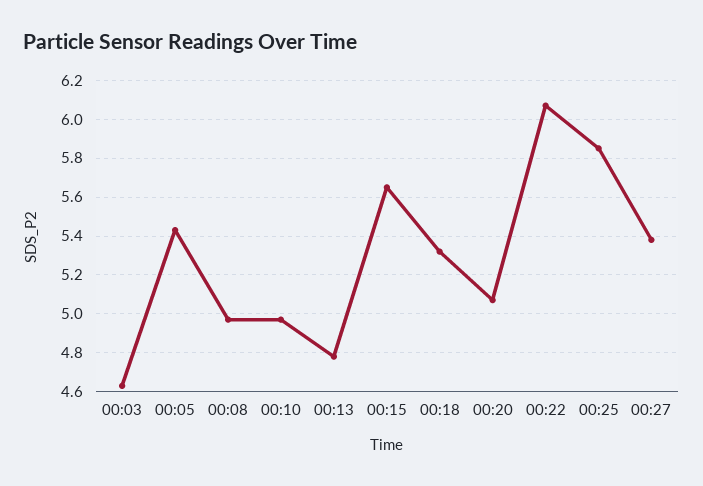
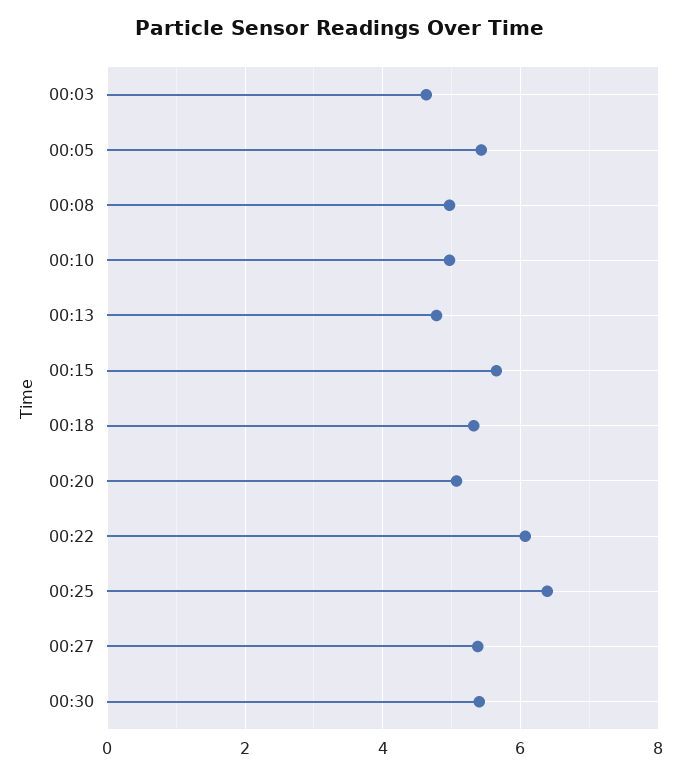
00:25: 5.85 -> 6.4
00:30: none -> 5.4

